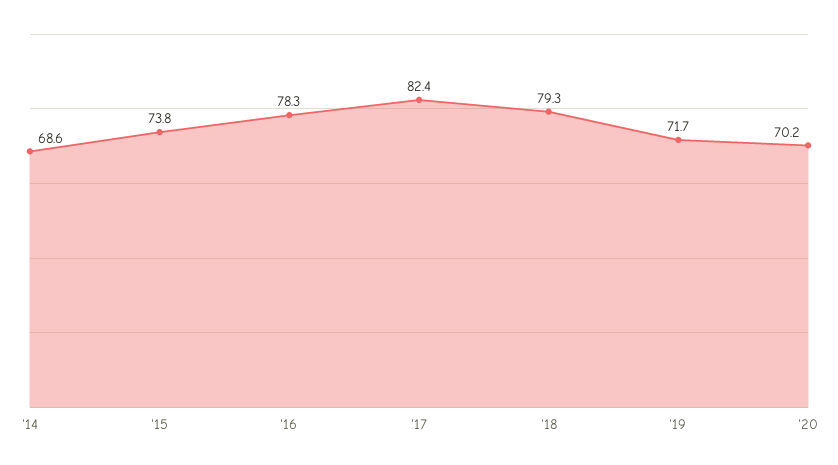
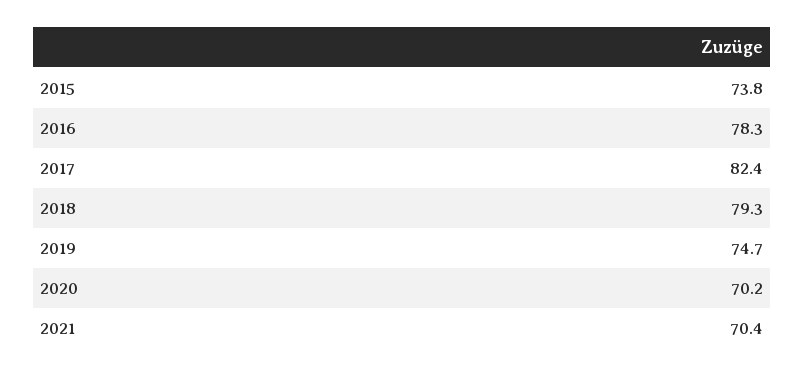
'14: 68.6 -> none
'19: 71.7 -> 74.7
2021: none -> 70.4

